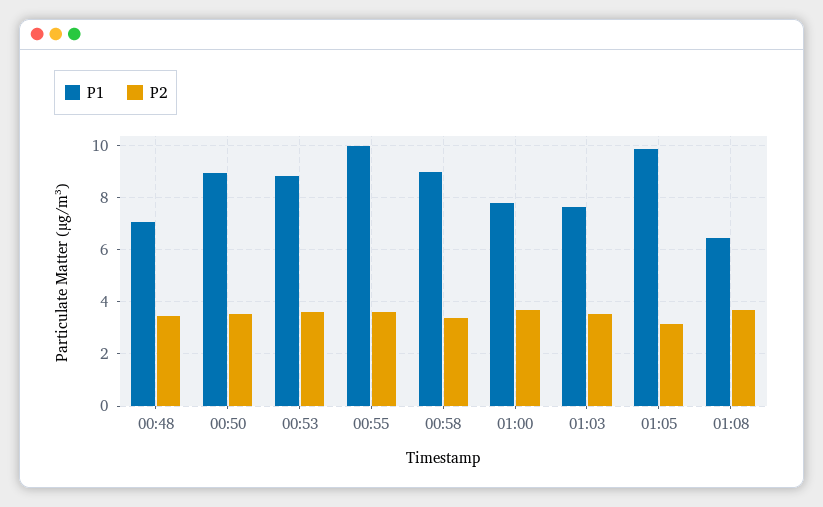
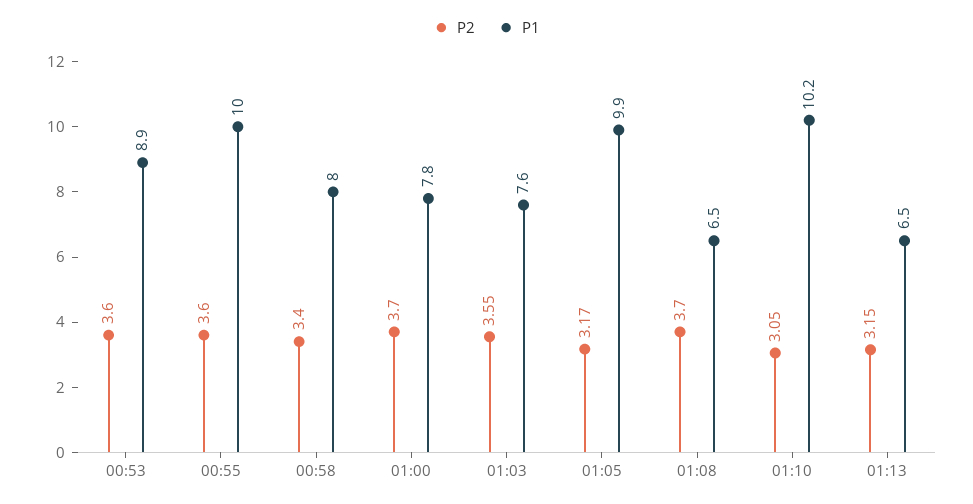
P1, 00:48: 7 -> none
P2, 00:48: 3.5 -> none
P1, 00:50: 9 -> none
P2, 00:50: 3.5 -> none
P1, 00:58: 9 -> 8
P2, 01:10: none -> 3.05
P1, 01:10: none -> 10.2
P2, 01:13: none -> 3.15
P1, 01:13: none -> 6.5

